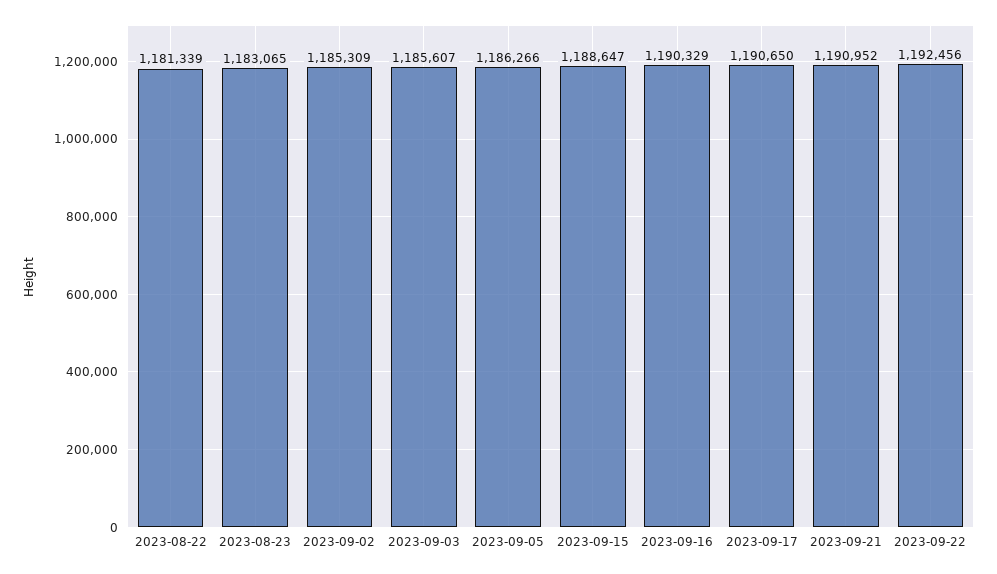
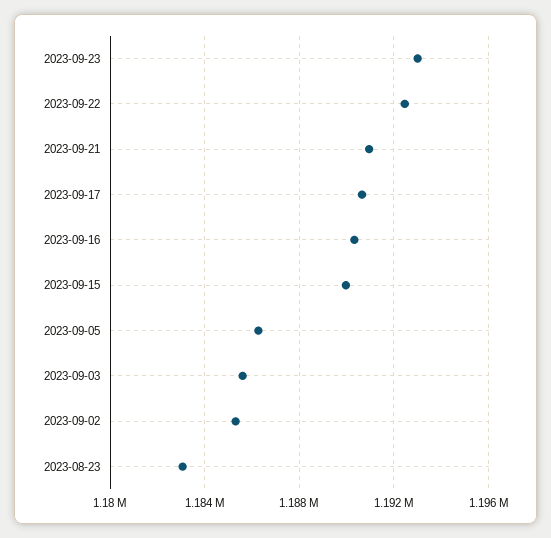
2023-08-22: 1181339 -> none
2023-09-15: 1188647 -> 1190000
2023-09-23: none -> 1193000

